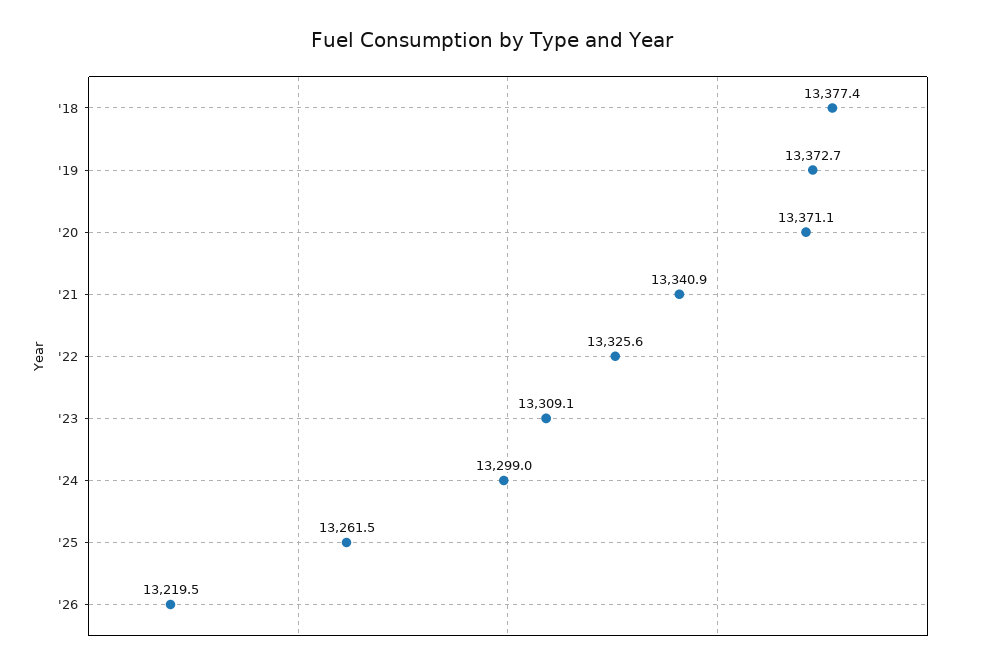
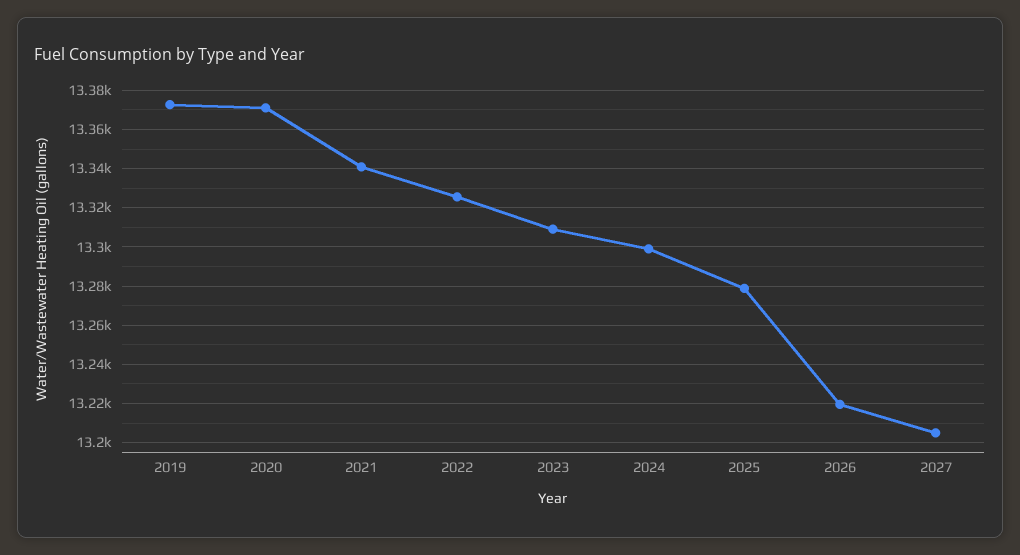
'18: 13377.4 -> none
'25: 13261.5 -> 13280
2027: none -> 13205

